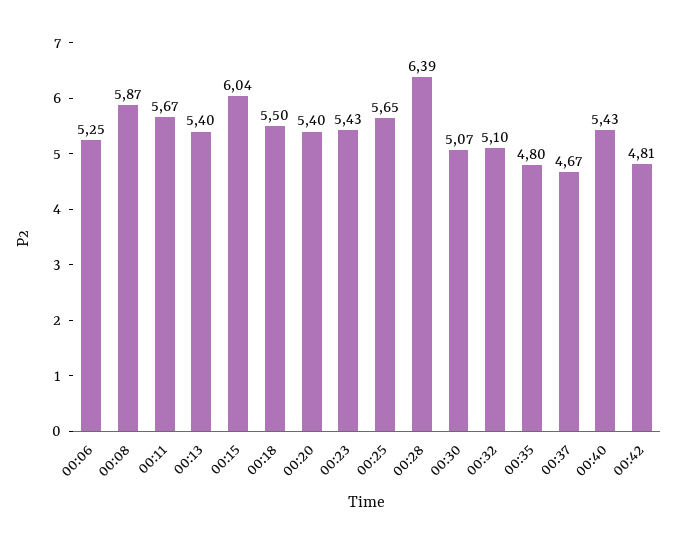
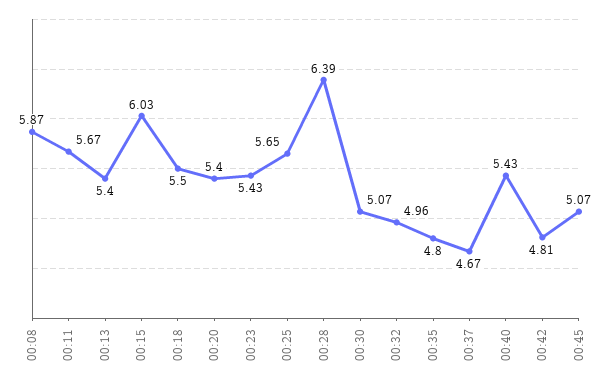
00:06: 5.25 -> none
00:15: 6.04 -> 6.03
00:32: 5.1 -> 4.96
00:45: none -> 5.07

